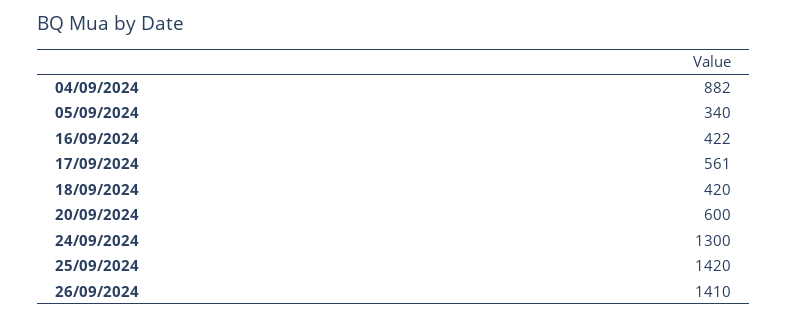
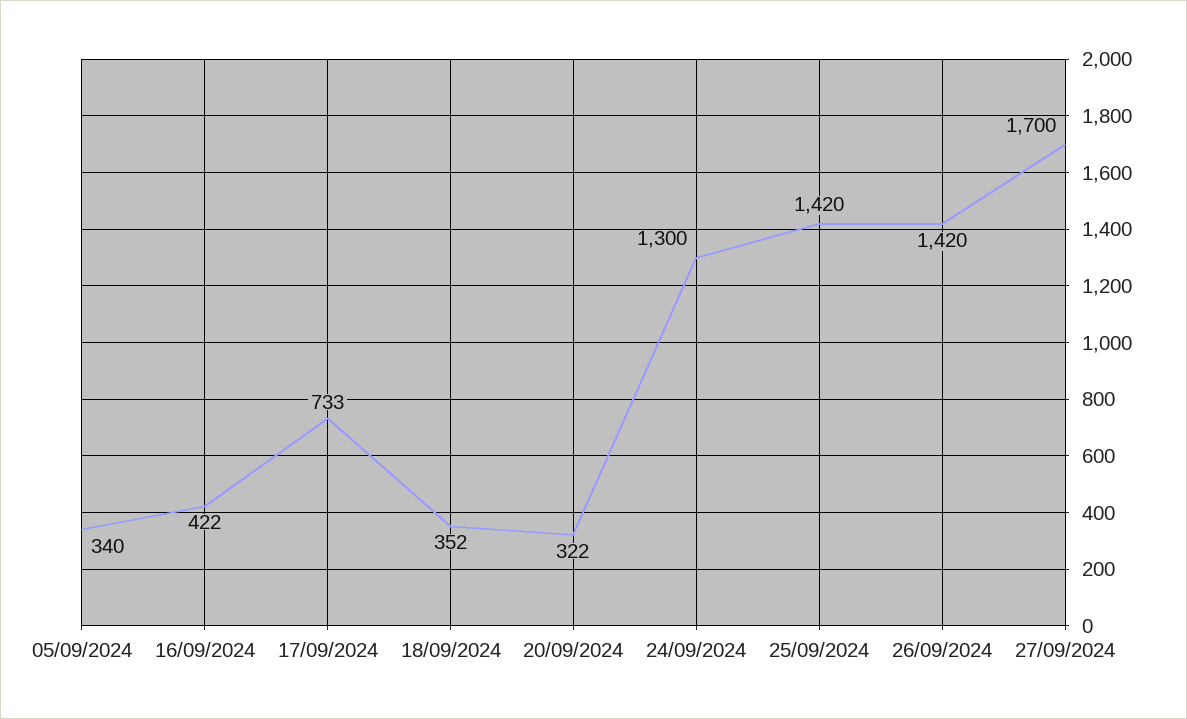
04/09/2024: 882 -> none
17/09/2024: 561 -> 733
18/09/2024: 420 -> 352
20/09/2024: 600 -> 322
26/09/2024: 1410 -> 1420
27/09/2024: none -> 1700

